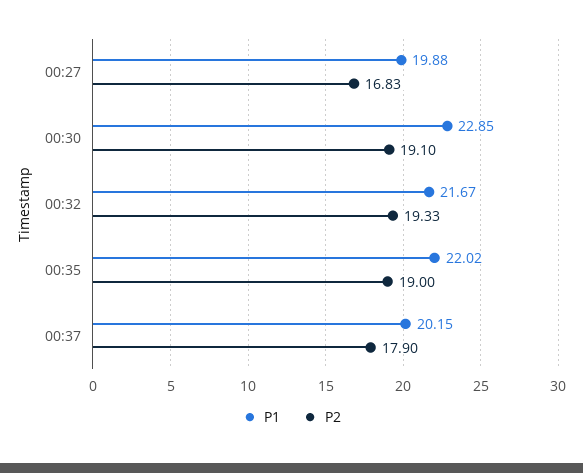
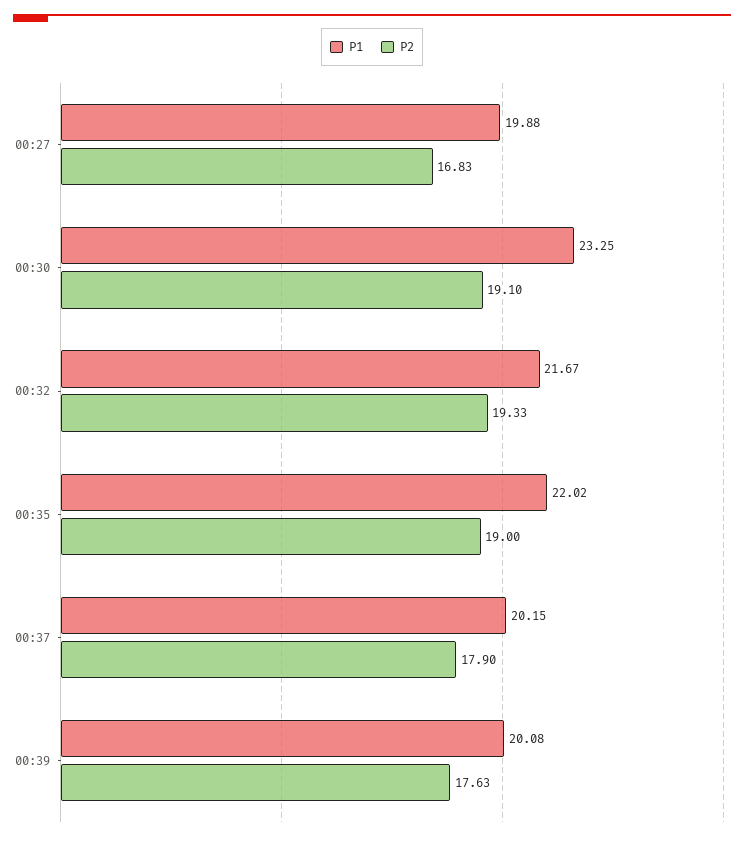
P1, 00:30: 22.85 -> 23.25
P1, 00:39: none -> 20.08
P2, 00:39: none -> 17.63

